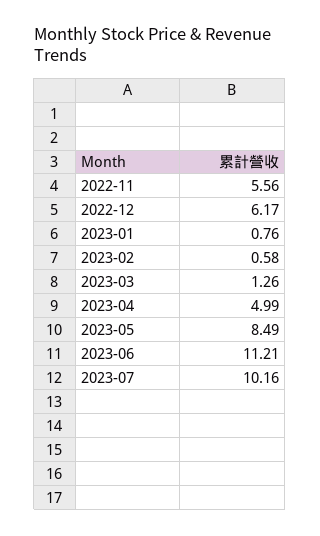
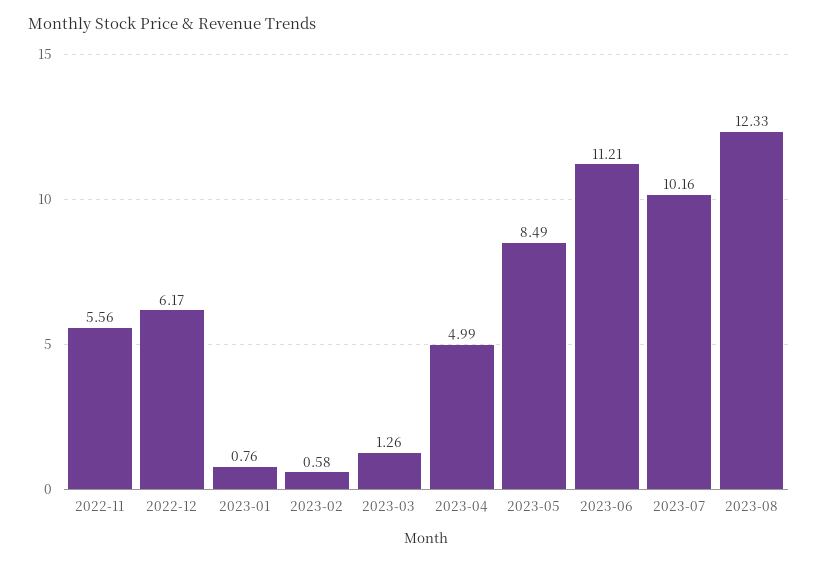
2023-08: none -> 12.33

